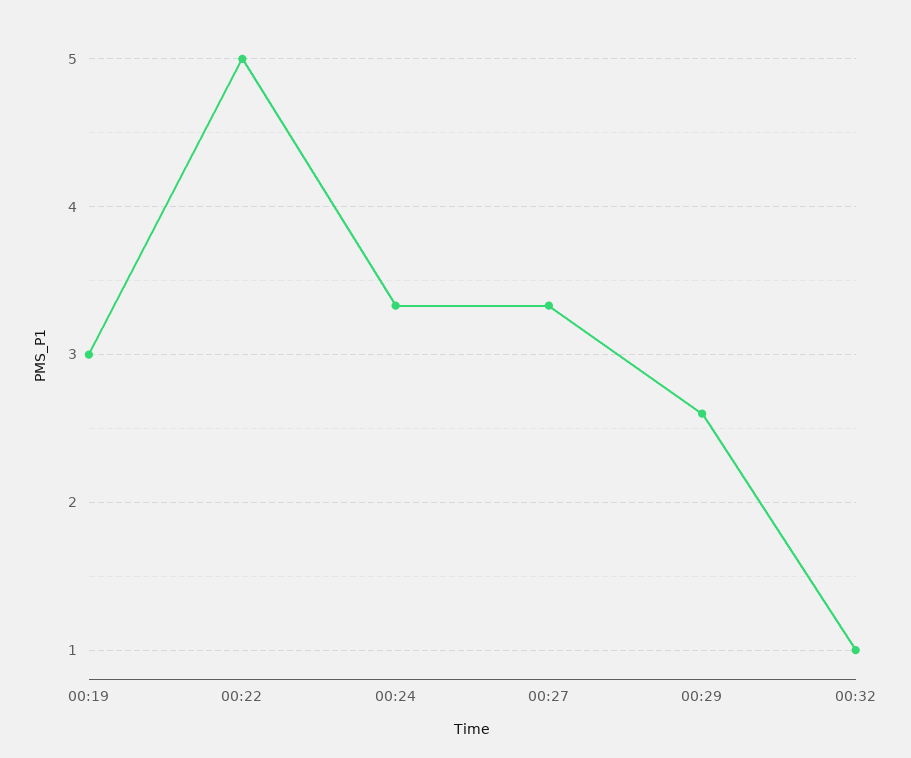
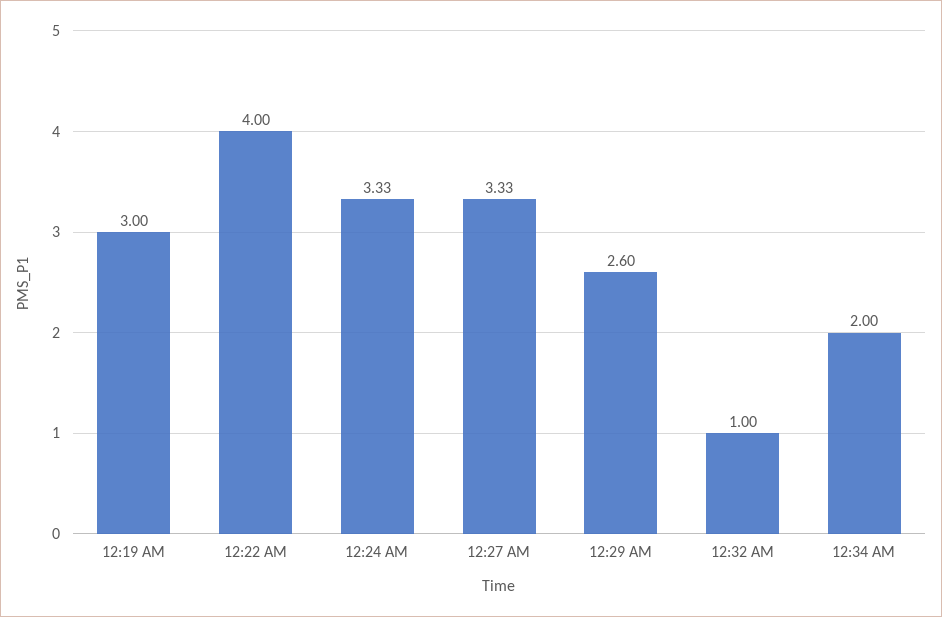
00:22: 5 -> 4
12:34 AM: none -> 2

